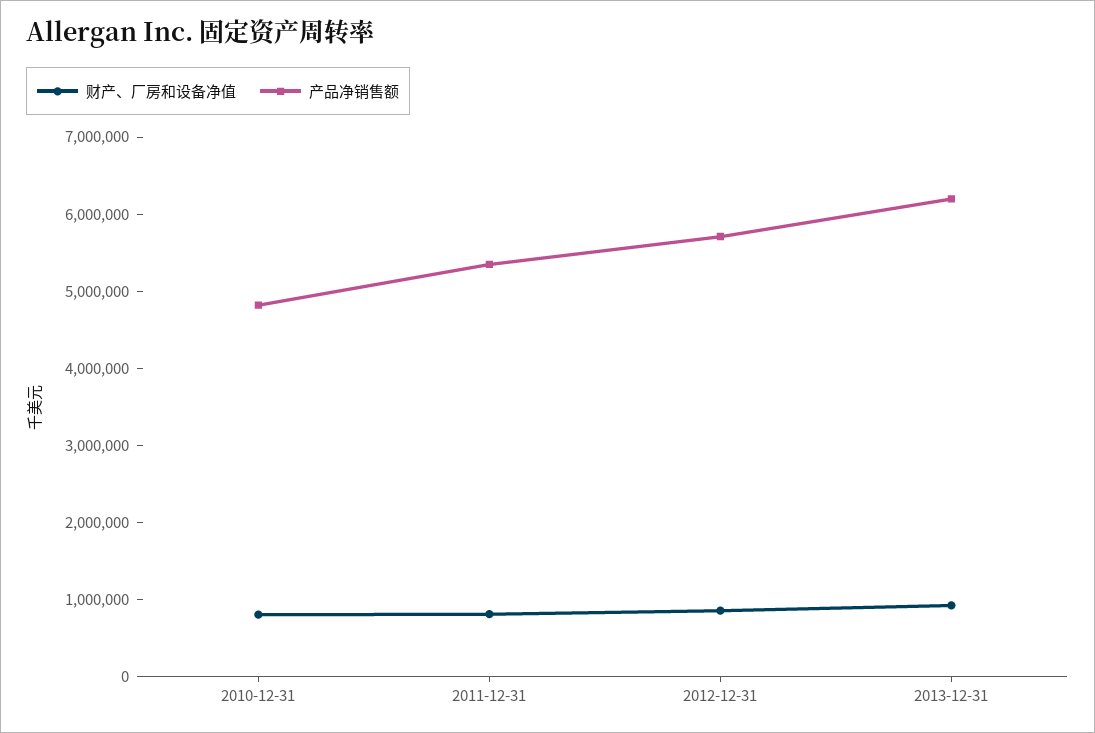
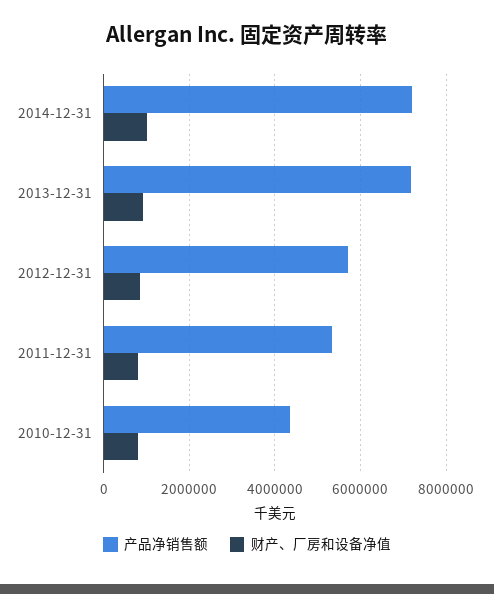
产品净销售额, 2010-12-31: 4800000 -> 4400000
产品净销售额, 2013-12-31: 6200000 -> 7200000
产品净销售额, 2014-12-31: none -> 7200000
财产、厂房和设备净值, 2014-12-31: none -> 1000000

